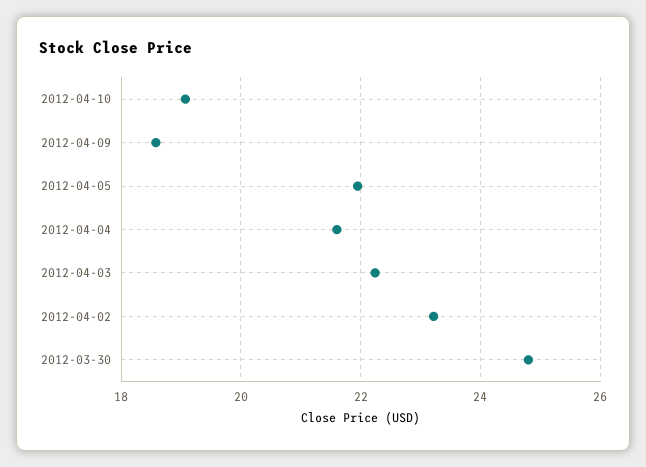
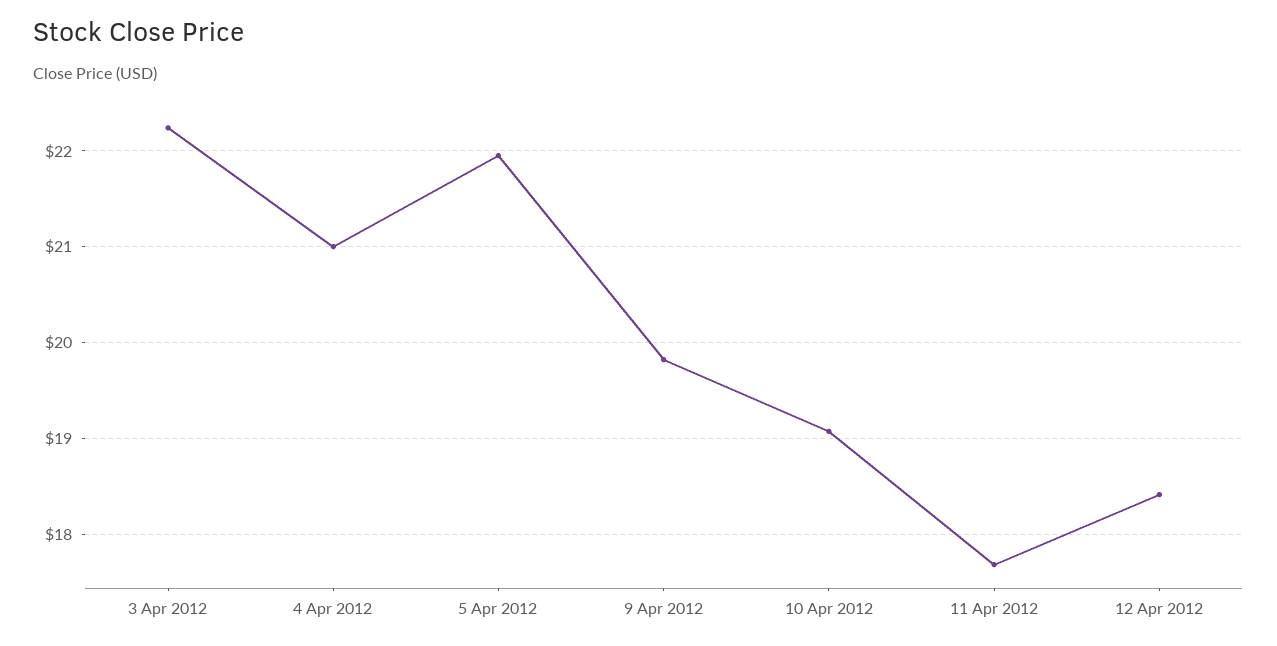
2012-04-09: 18.6 -> 19.8
2012-04-04: 21.6 -> 21
2012-04-02: 23.2 -> none
2012-03-30: 24.8 -> none
11 Apr 2012: none -> 17.7
12 Apr 2012: none -> 18.4

